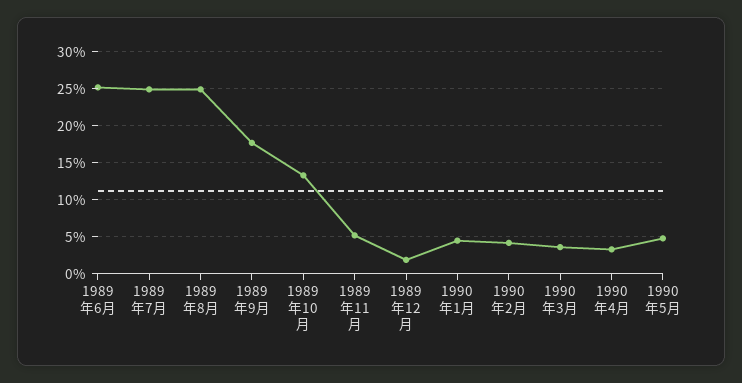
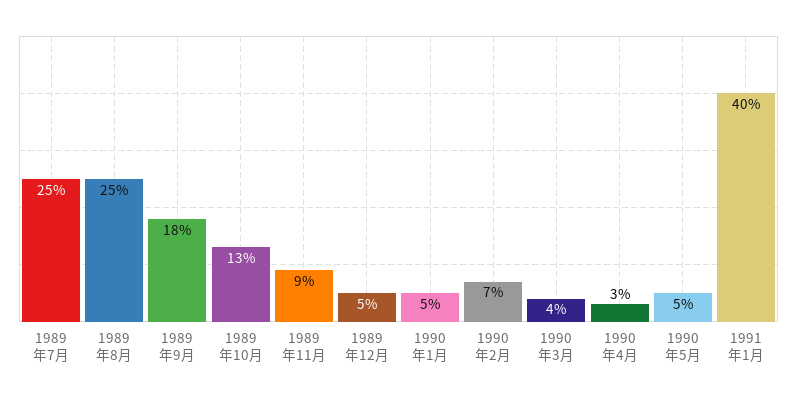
1989年6月: 25 -> none
1989年11月: 5 -> 9
1989年12月: 2 -> 5
1990年2月: 4 -> 7
1991年1月: none -> 40

